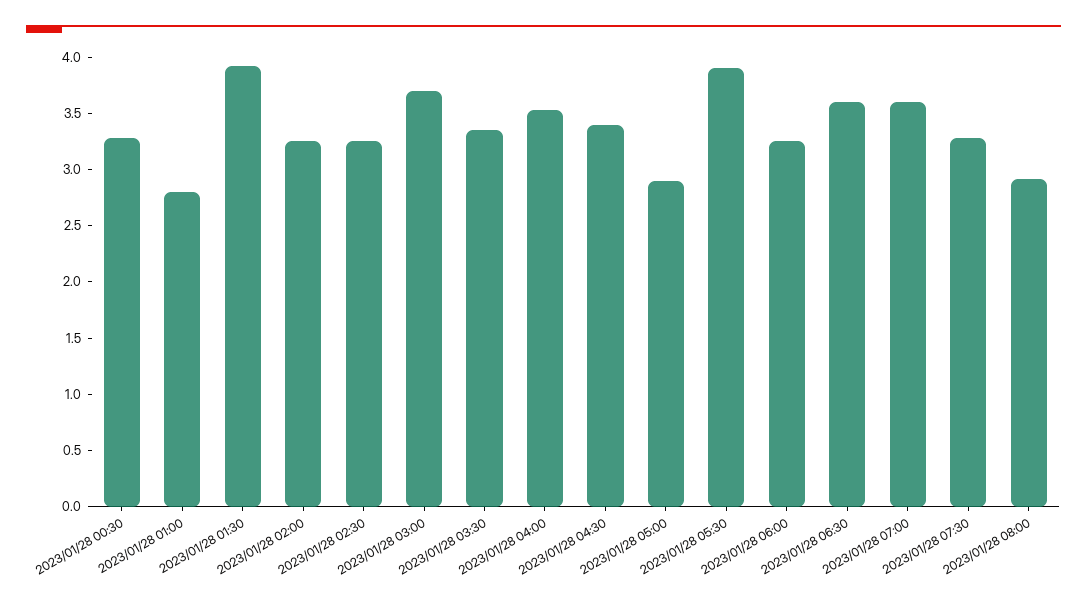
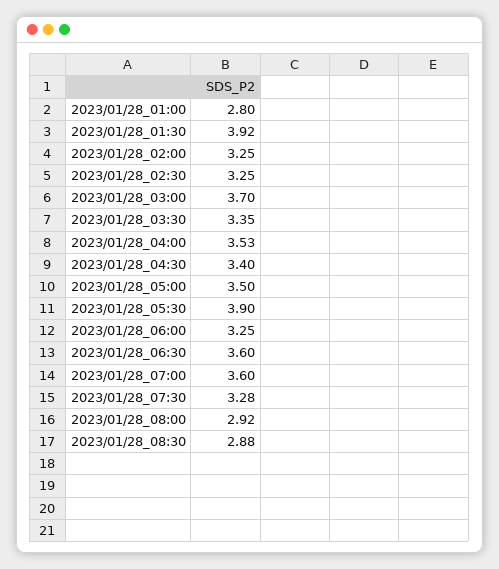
2023/01/28 00:30: 3.3 -> none
2023/01/28 05:00: 2.9 -> 3.5
2023/01/28_08:30: none -> 2.88

